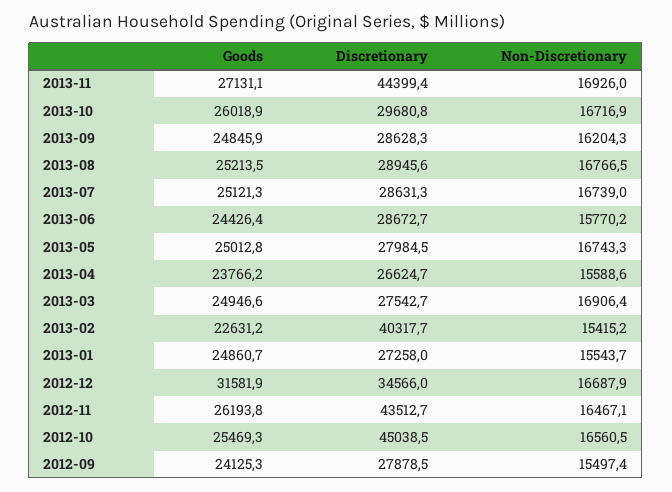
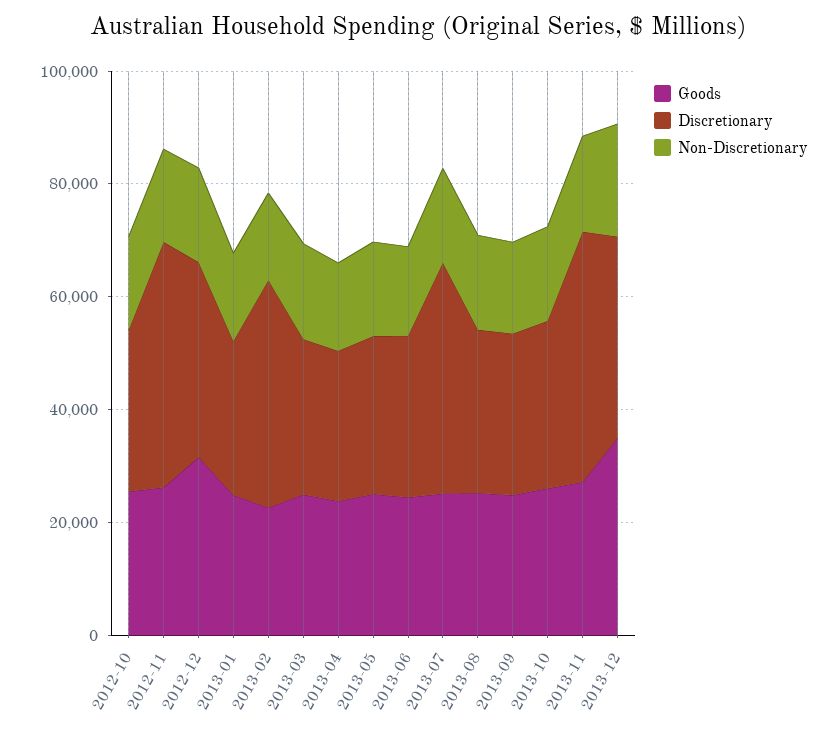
Discretionary, 2013-07: 28631.3 -> 40000
Discretionary, 2012-10: 45038.5 -> 30000
Goods, 2012-09: 24125.3 -> none
Discretionary, 2012-09: 27878.5 -> none
Non-Discretionary, 2012-09: 15497.4 -> none
Goods, 2013-12: none -> 35000
Discretionary, 2013-12: none -> 35000
Non-Discretionary, 2013-12: none -> 20000

